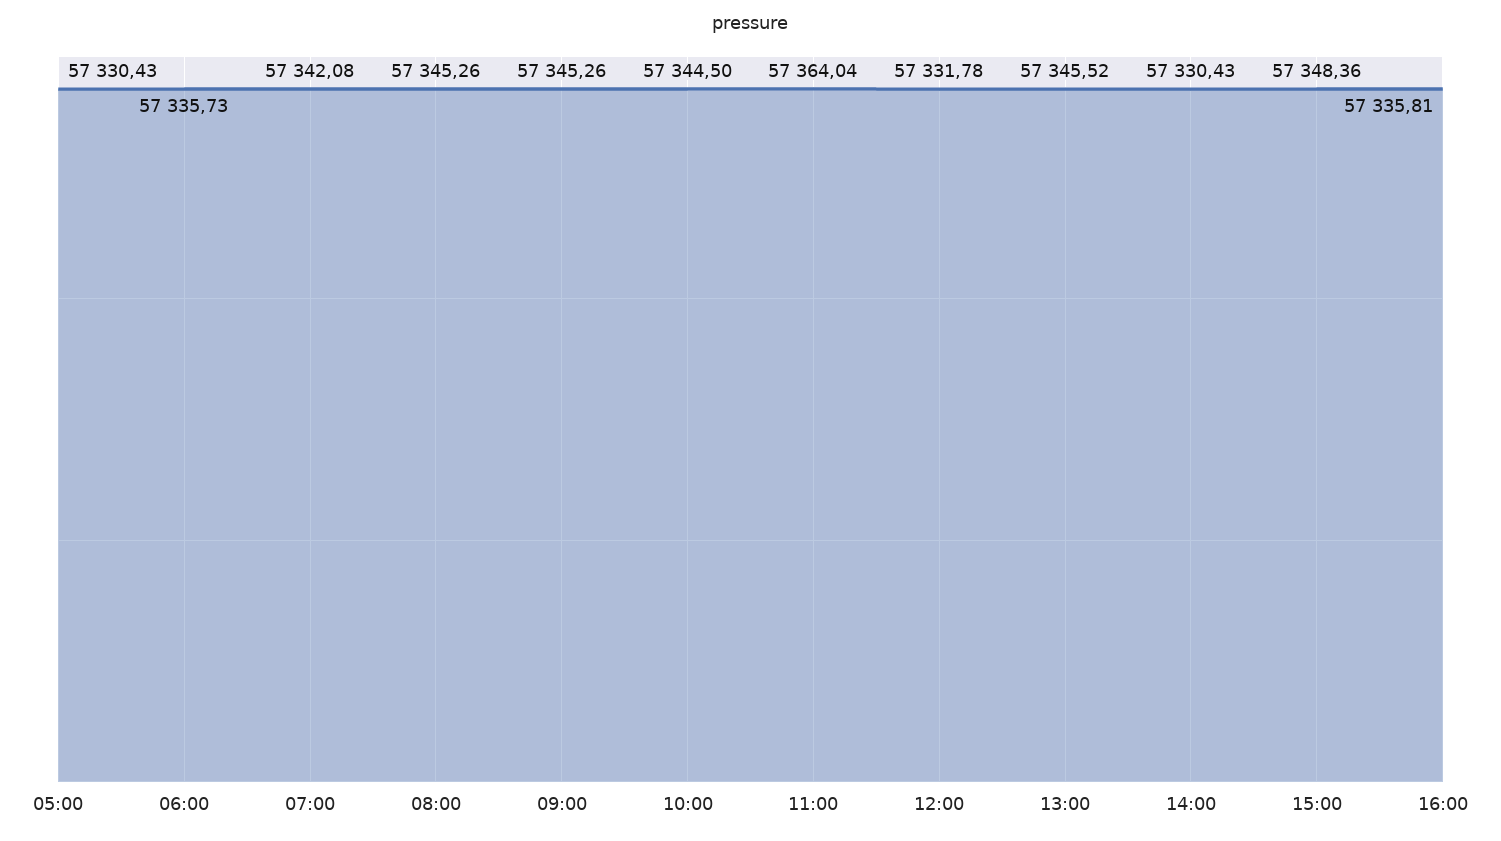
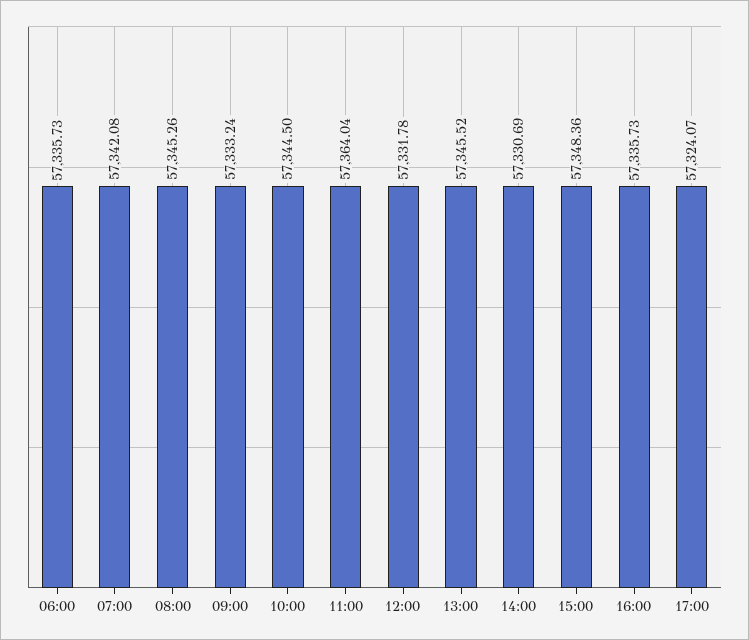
05:00: 57330.43 -> none
09:00: 57345.26 -> 57333.24
14:00: 57330.43 -> 57330.69
16:00: 57335.81 -> 57335.73
17:00: none -> 57324.07

